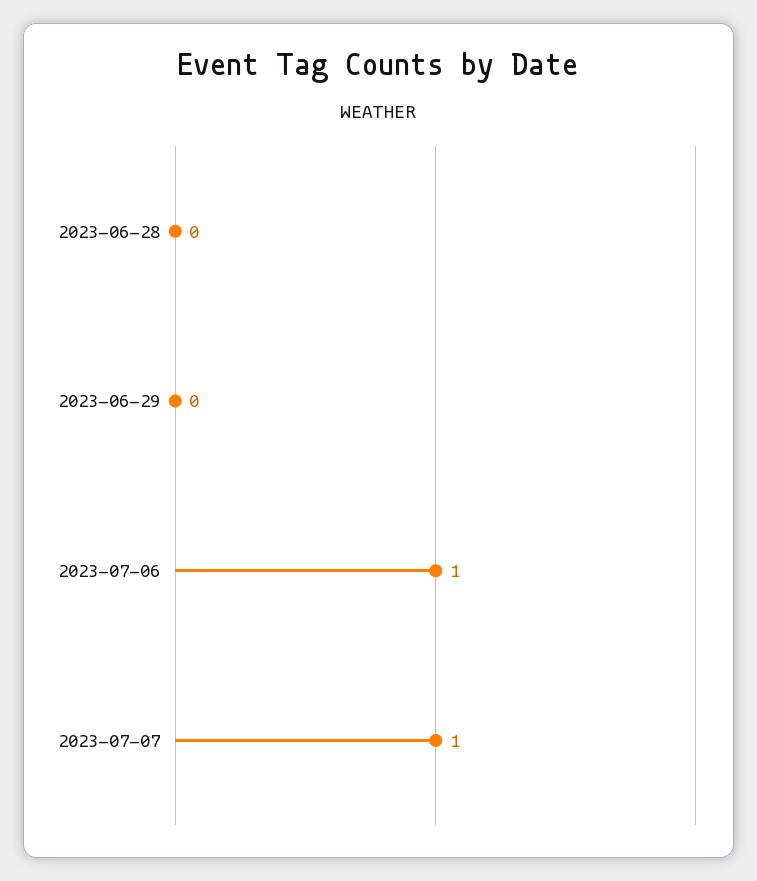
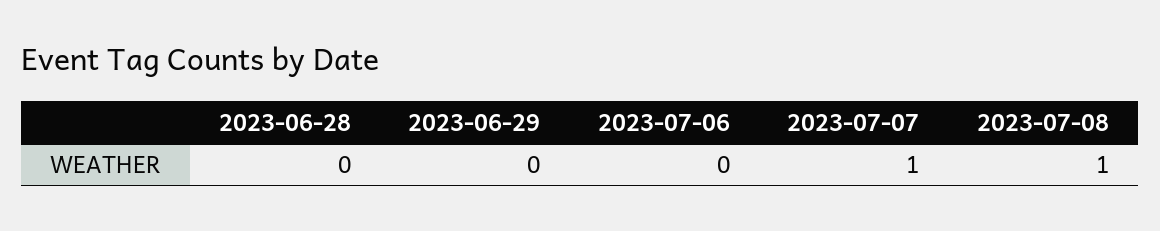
2023-07-06: 1 -> 0
2023-07-08: none -> 1

